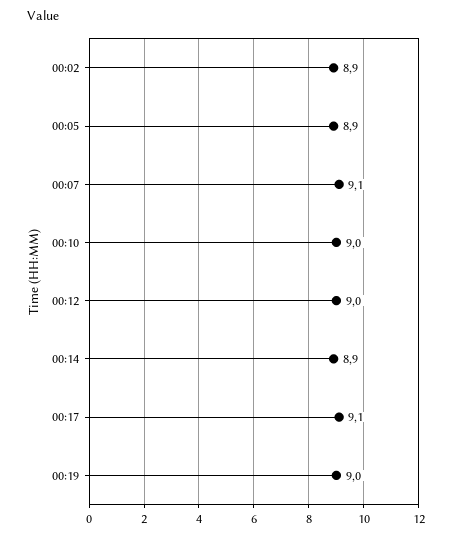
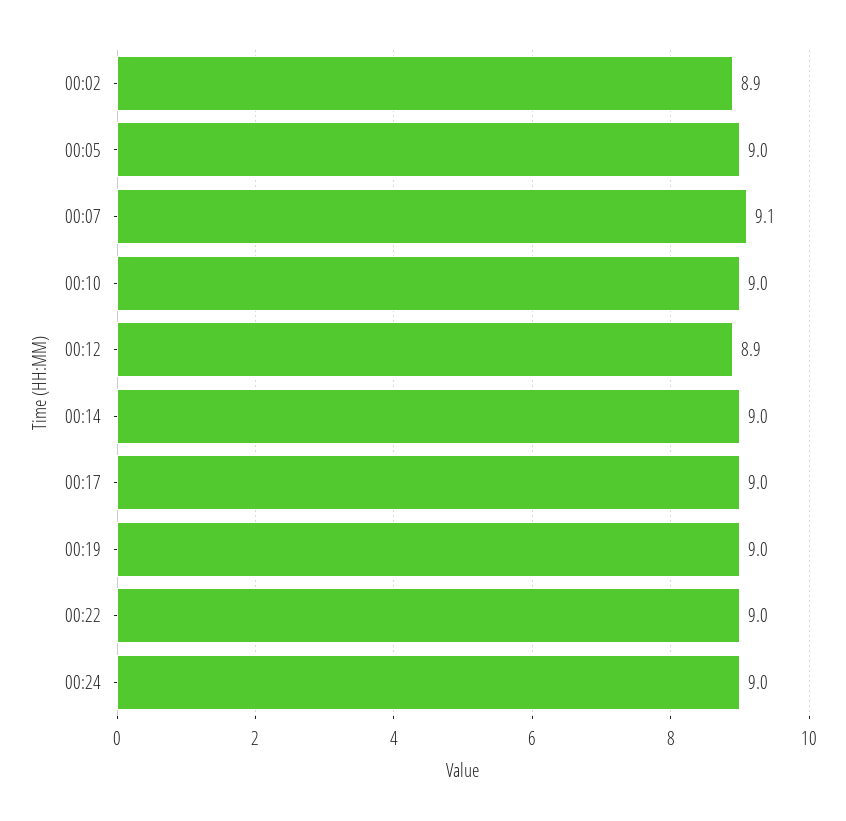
00:05: 8.9 -> 9
00:12: 9 -> 8.9
00:14: 8.9 -> 9
00:17: 9.1 -> 9
00:22: none -> 9
00:24: none -> 9

